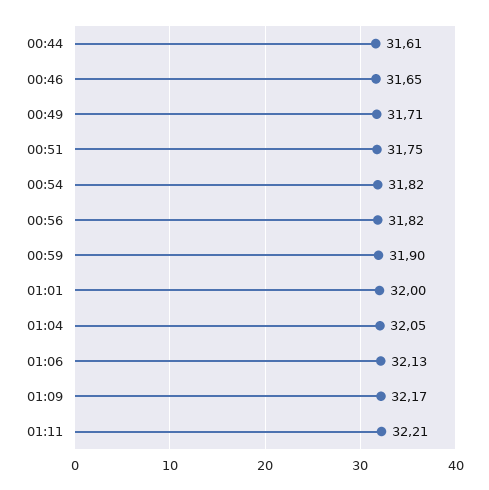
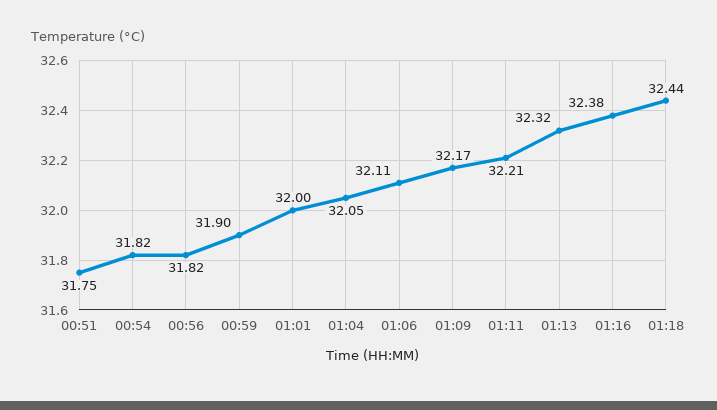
00:44: 31.61 -> none
00:46: 31.65 -> none
00:49: 31.71 -> none
01:06: 32.13 -> 32.11
01:13: none -> 32.32
01:16: none -> 32.38
01:18: none -> 32.44

